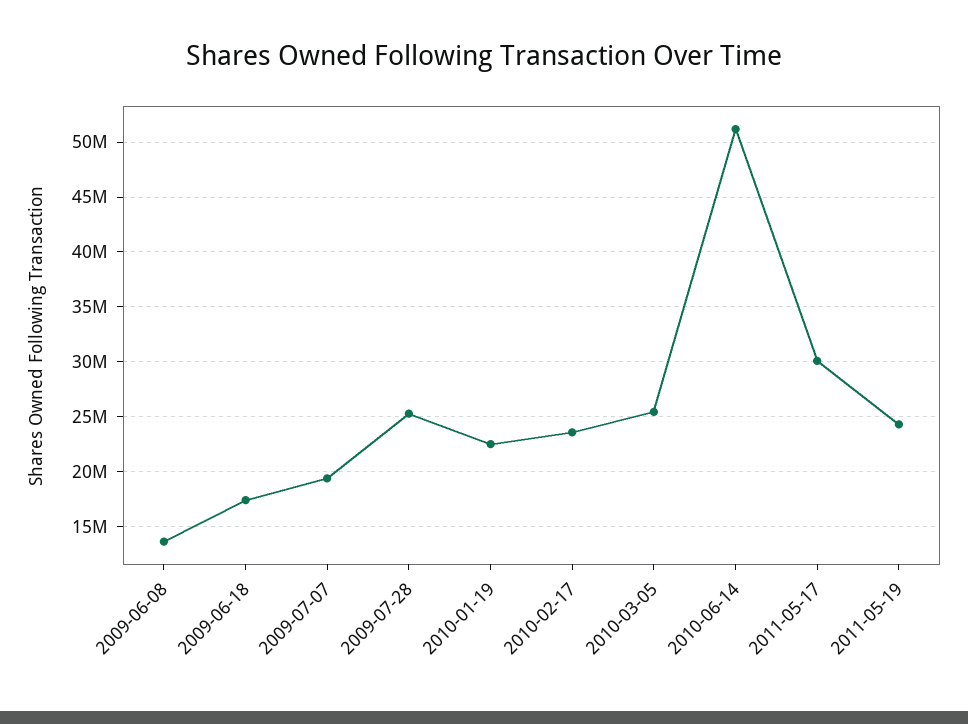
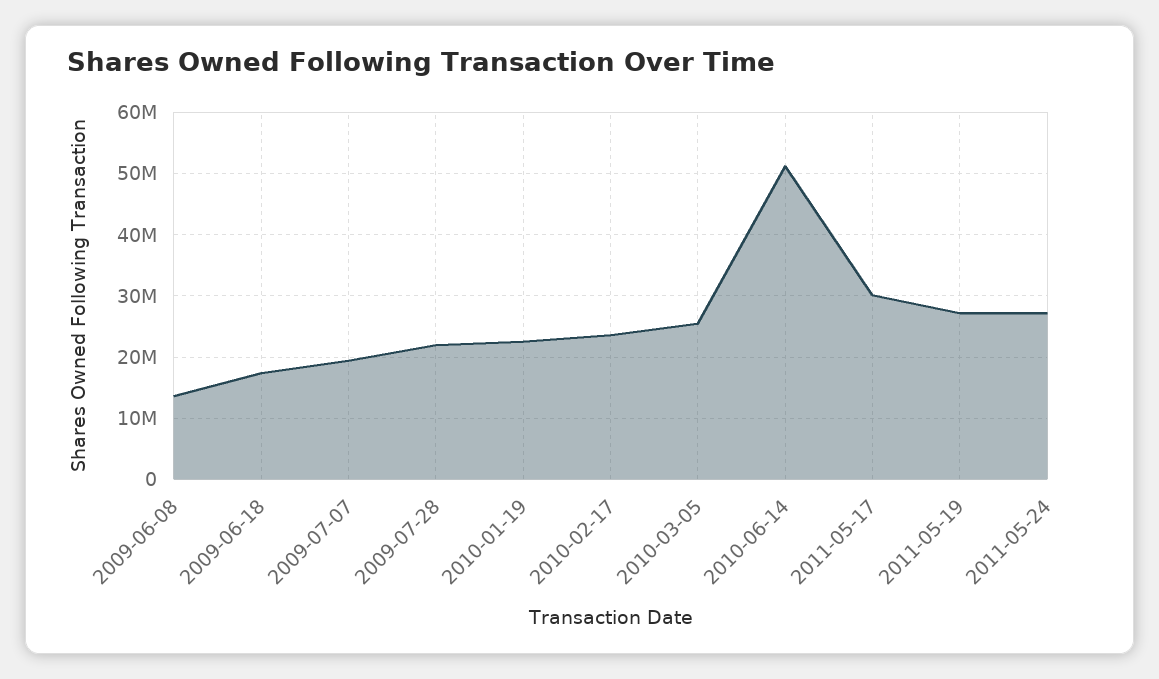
2009-07-28: 25000000 -> 22000000
2011-05-19: 24000000 -> 27000000
2011-05-24: none -> 27000000

